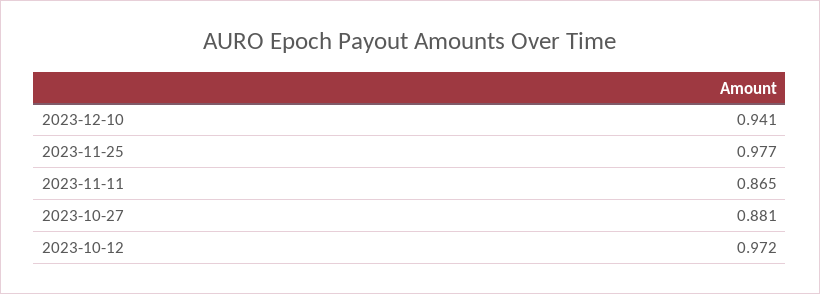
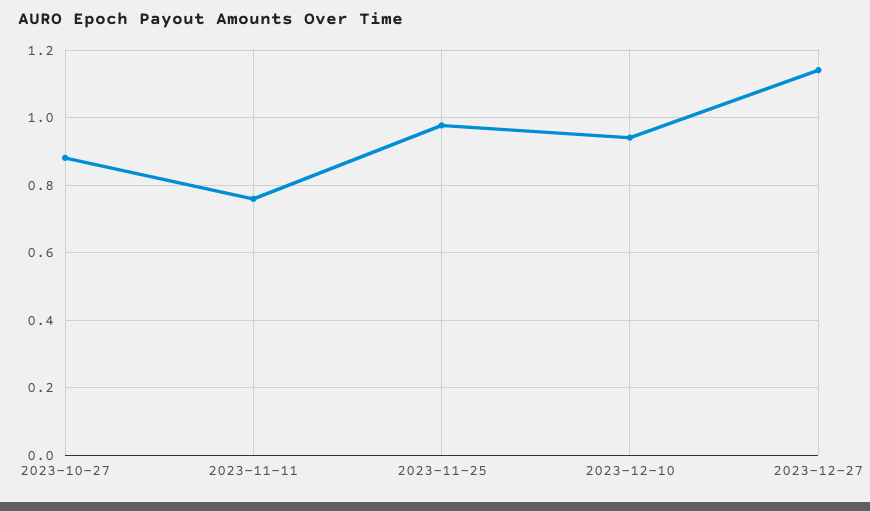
2023-11-11: 0.865 -> 0.76
2023-10-12: 0.972 -> none
2023-12-27: none -> 1.14

